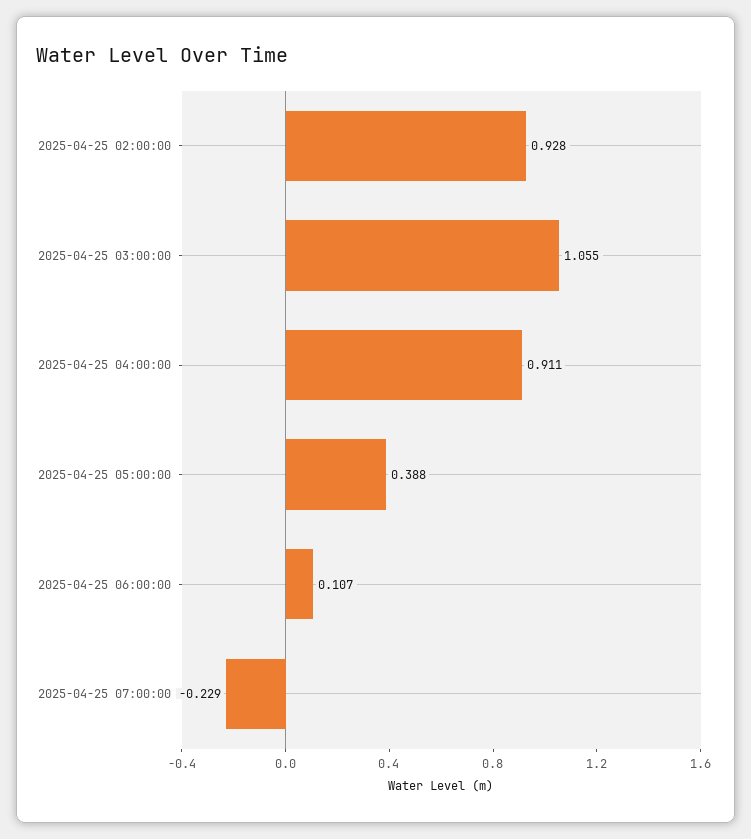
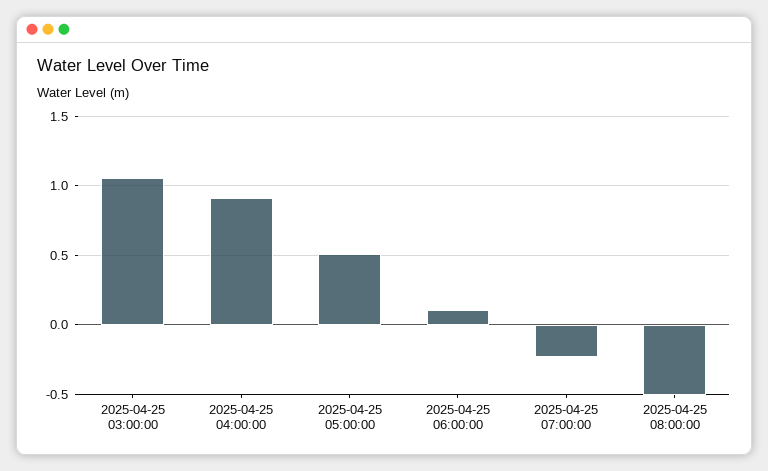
2025-04-25 02:00:00: 0.928 -> none
2025-04-25 05:00:00: 0.388 -> 0.5
2025-04-25 08:00:00: none -> -0.5

